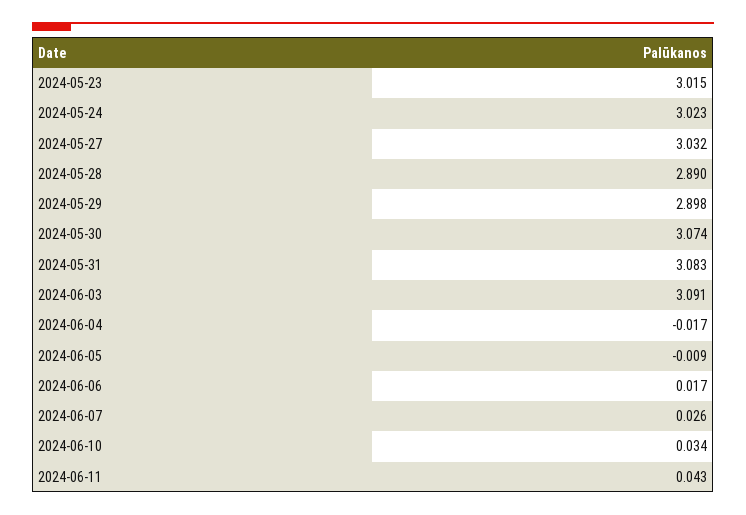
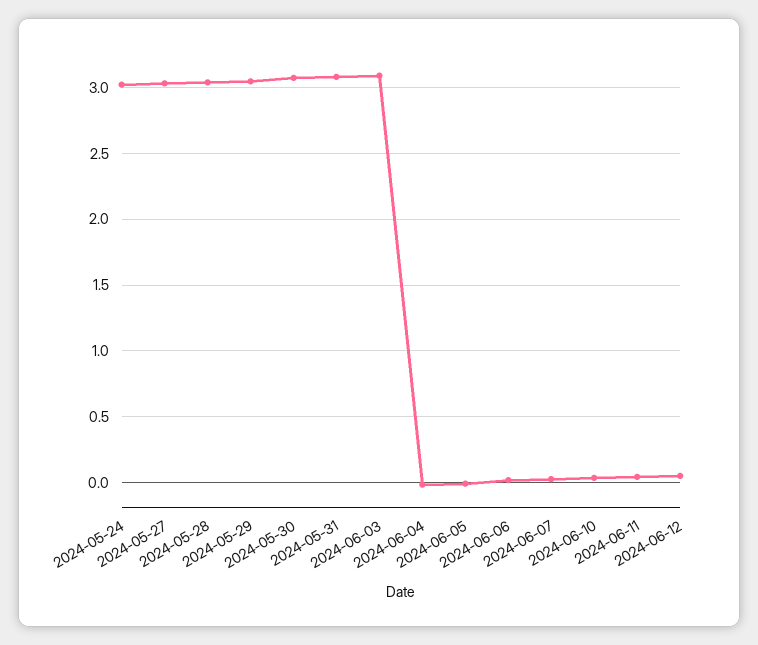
2024-05-23: 3.015 -> none
2024-05-28: 2.89 -> 3.05
2024-05-29: 2.898 -> 3.05
2024-06-12: none -> 0.05

